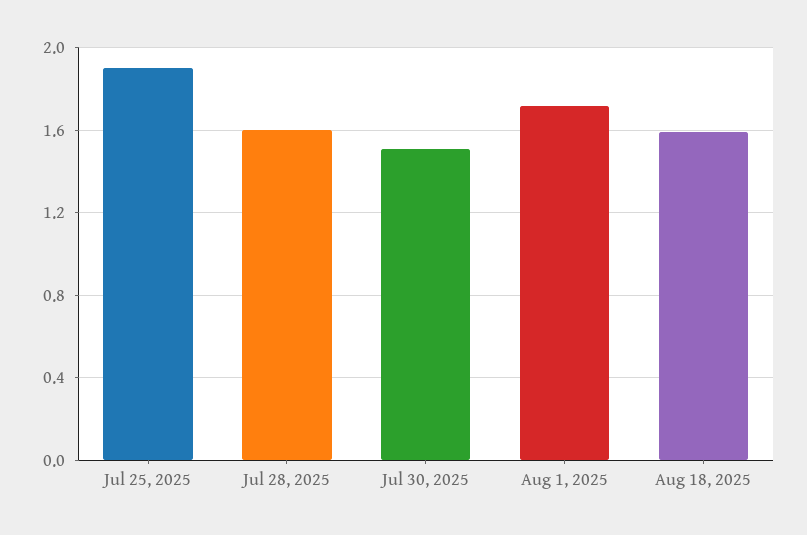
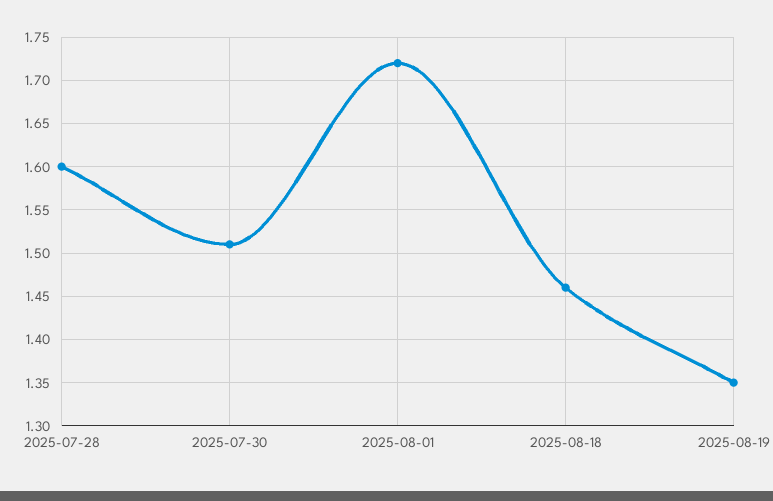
Jul 25, 2025: 1.9 -> none
Aug 18, 2025: 1.6 -> 1.46
2025-08-19: none -> 1.35

